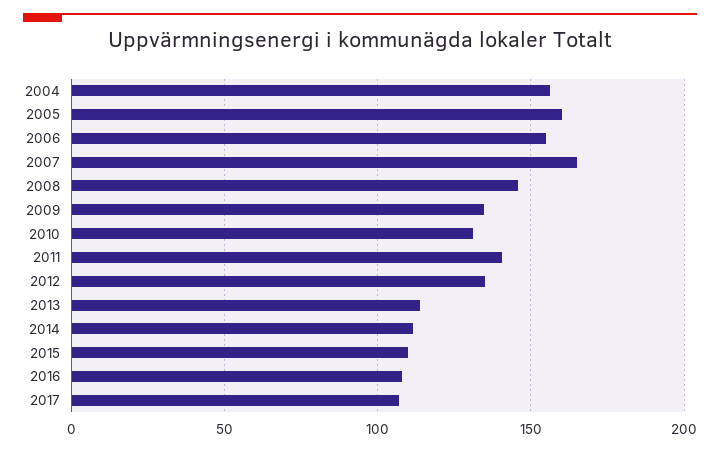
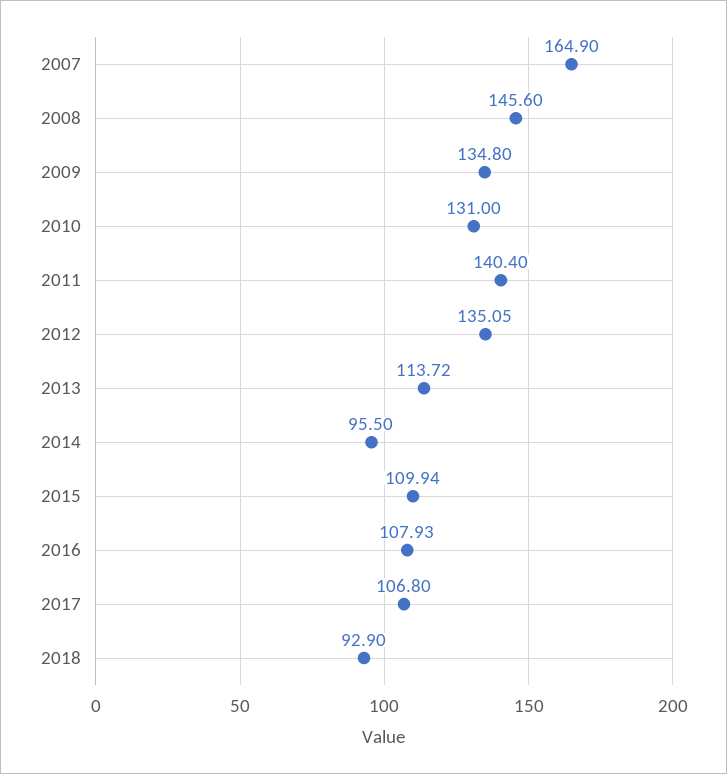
2004: 155 -> none
2005: 160 -> none
2006: 155 -> none
2014: 110 -> 95.5
2018: none -> 92.9

